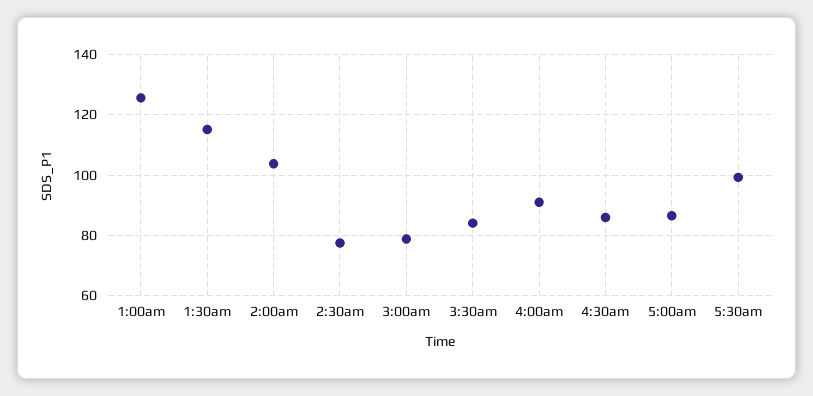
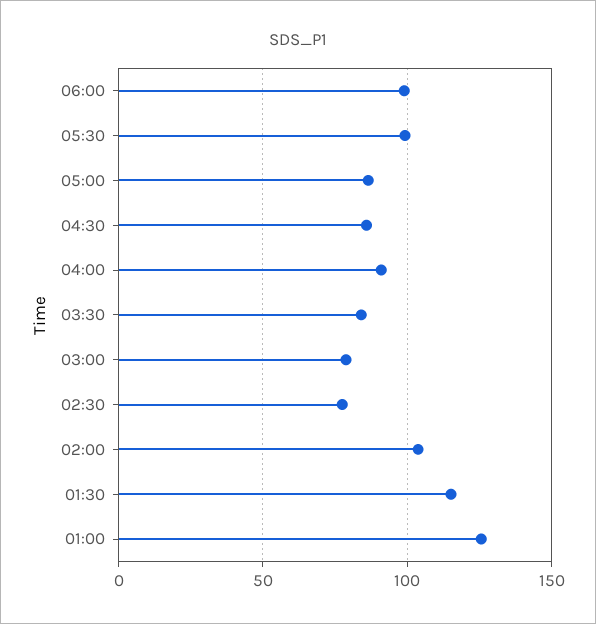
06:00: none -> 100

